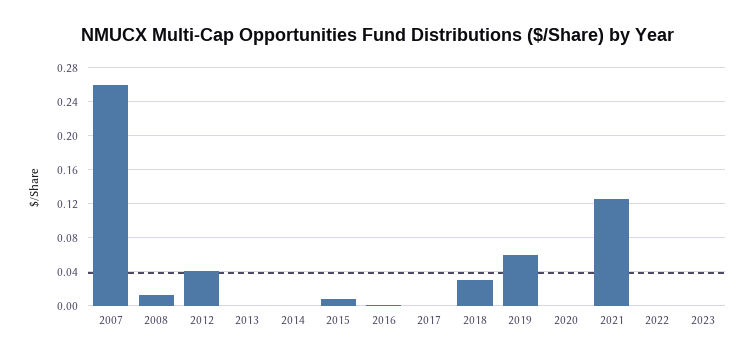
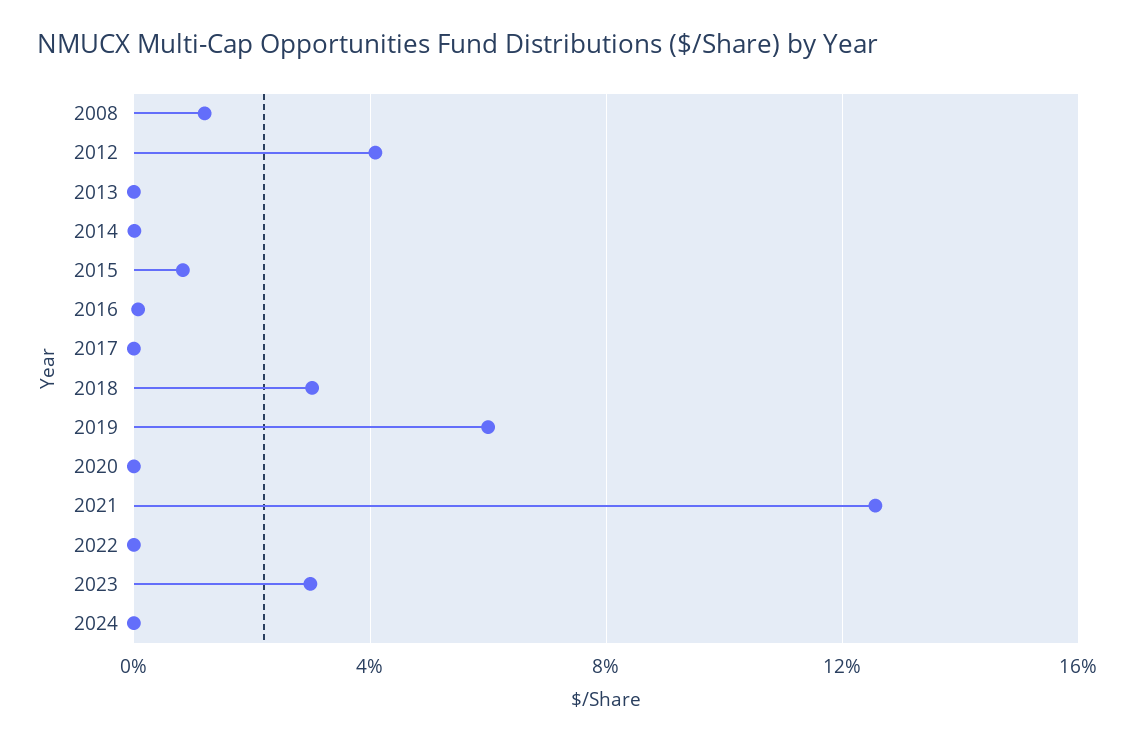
2007: 0.26 -> none
2023: 0 -> 0.03
2024: none -> 0

